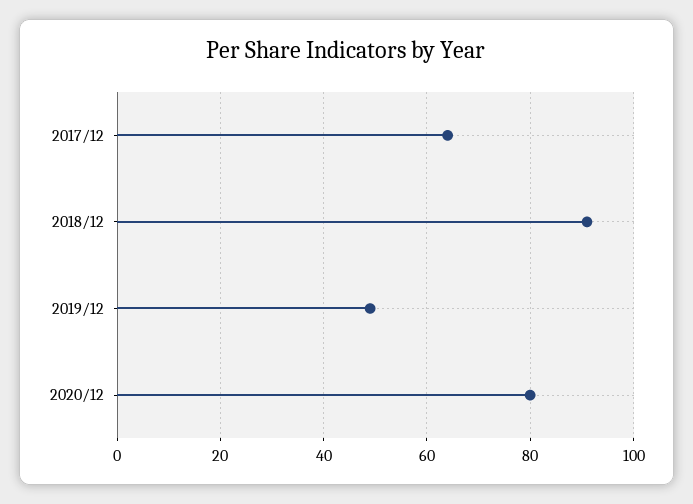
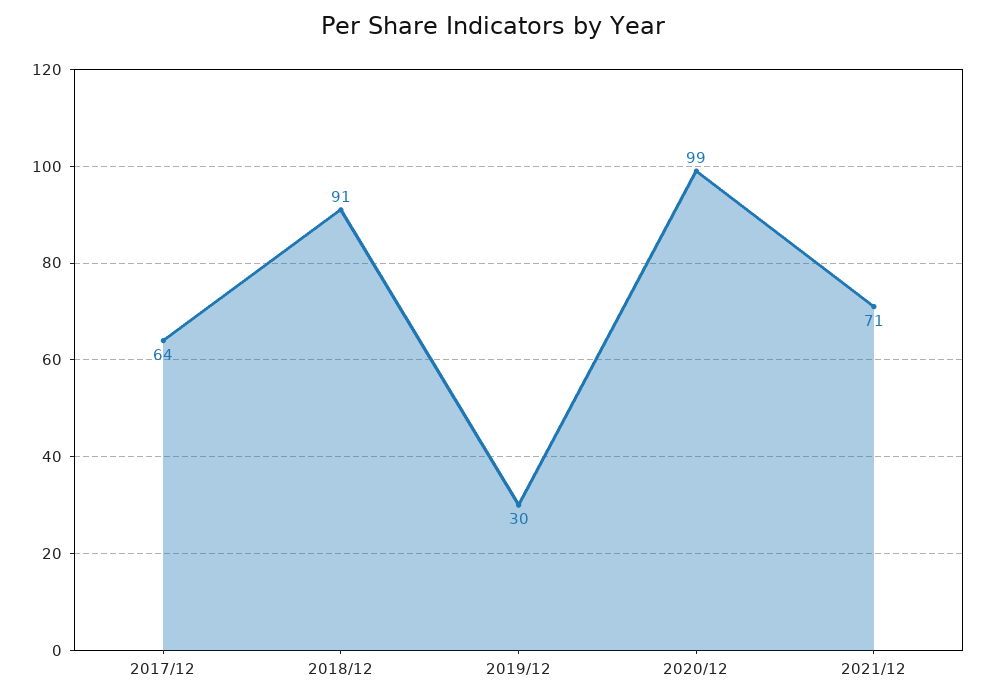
2019/12: 50 -> 30
2020/12: 80 -> 99
2021/12: none -> 71

